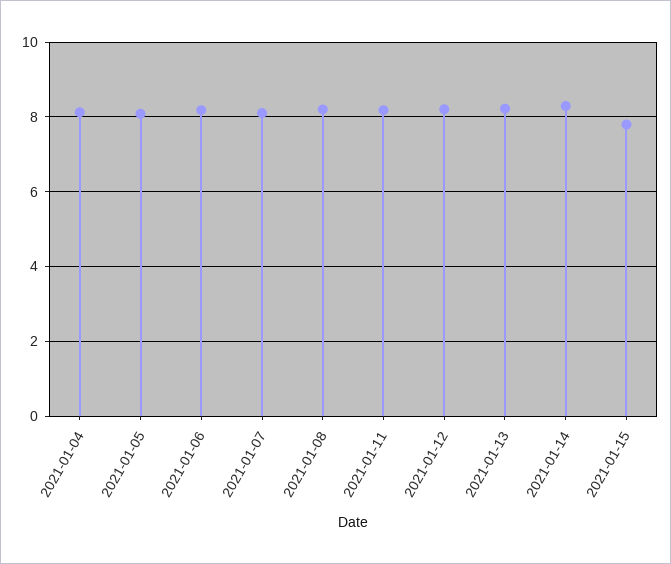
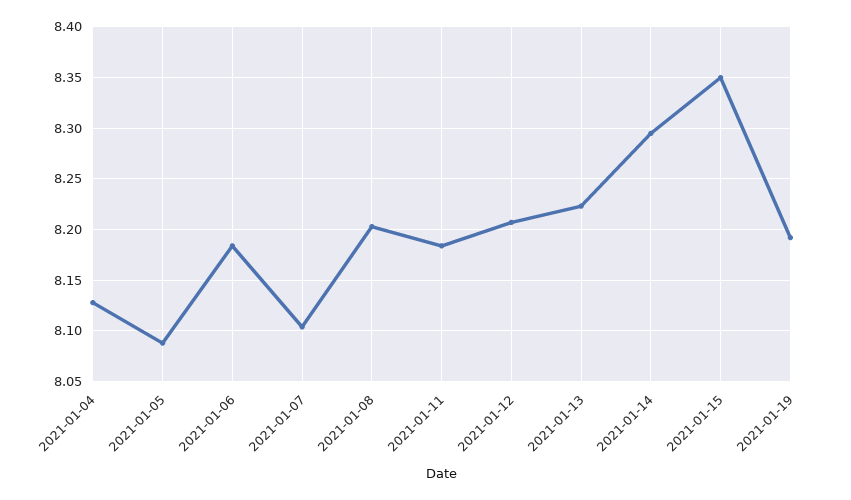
2021-01-15: 7.8 -> 8.35
2021-01-19: none -> 8.19

